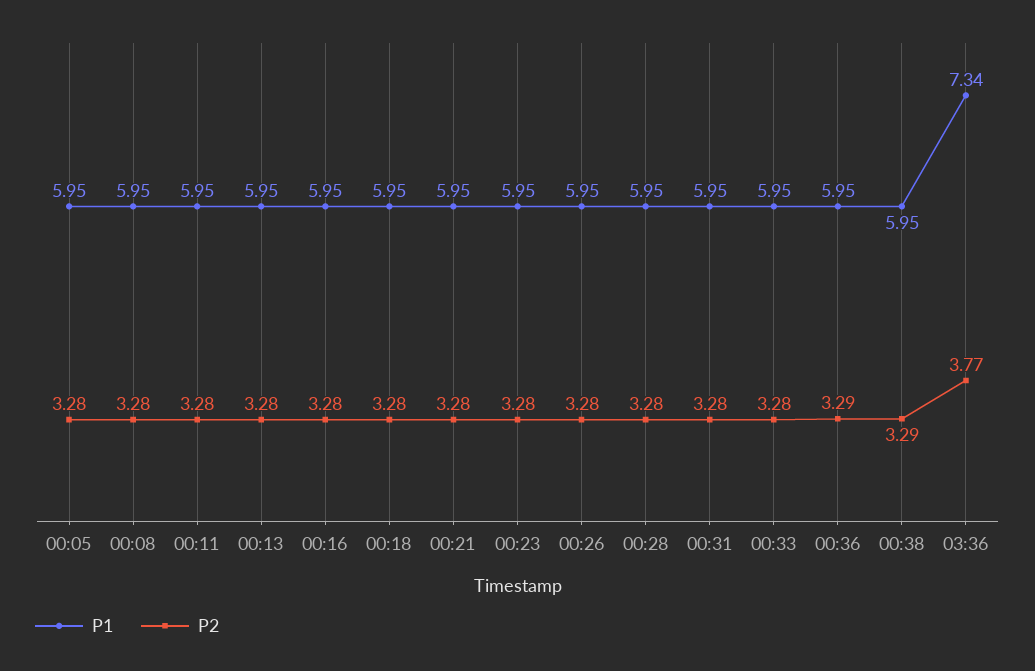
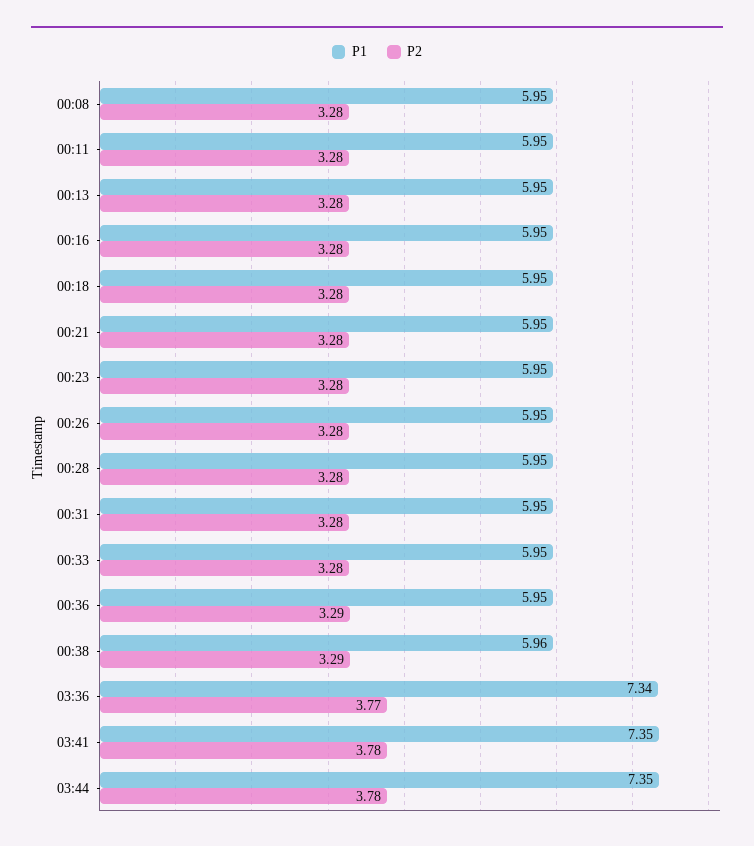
P1, 00:05: 5.95 -> none
P2, 00:05: 3.28 -> none
P1, 00:38: 5.95 -> 5.96
P1, 03:41: none -> 7.35
P2, 03:41: none -> 3.78
P1, 03:44: none -> 7.35
P2, 03:44: none -> 3.78

